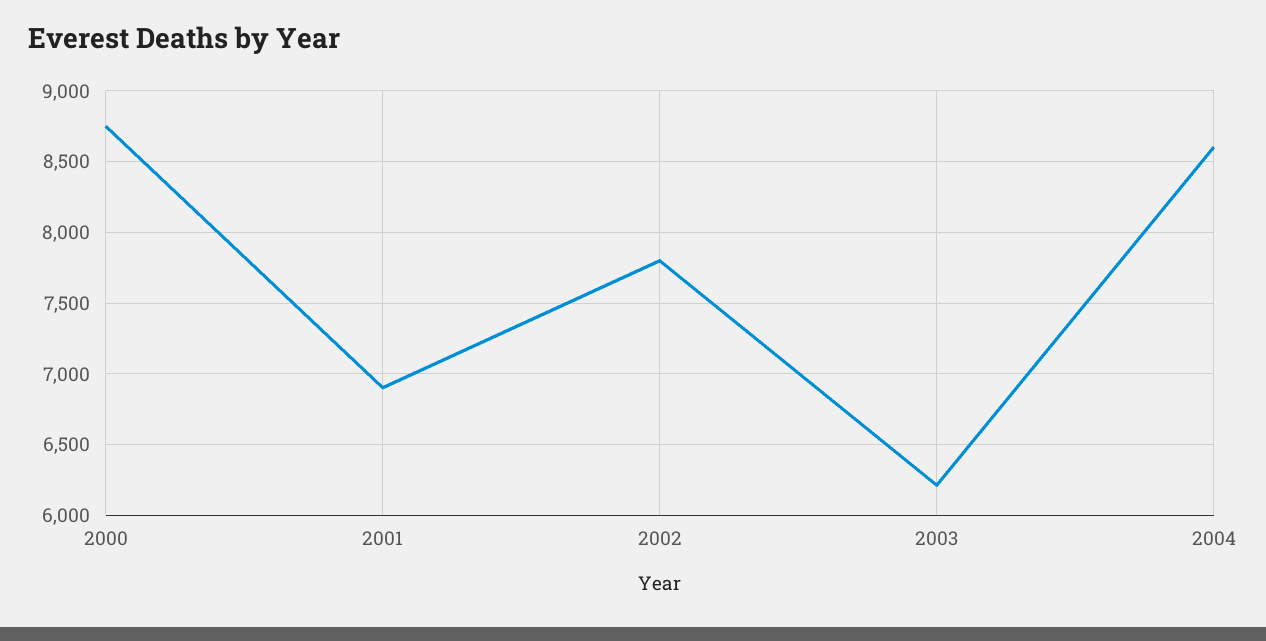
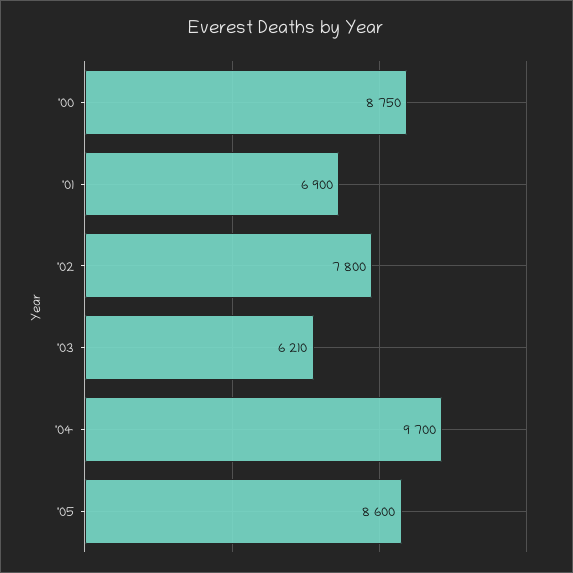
2004: 8600 -> 9700
'05: none -> 8600

